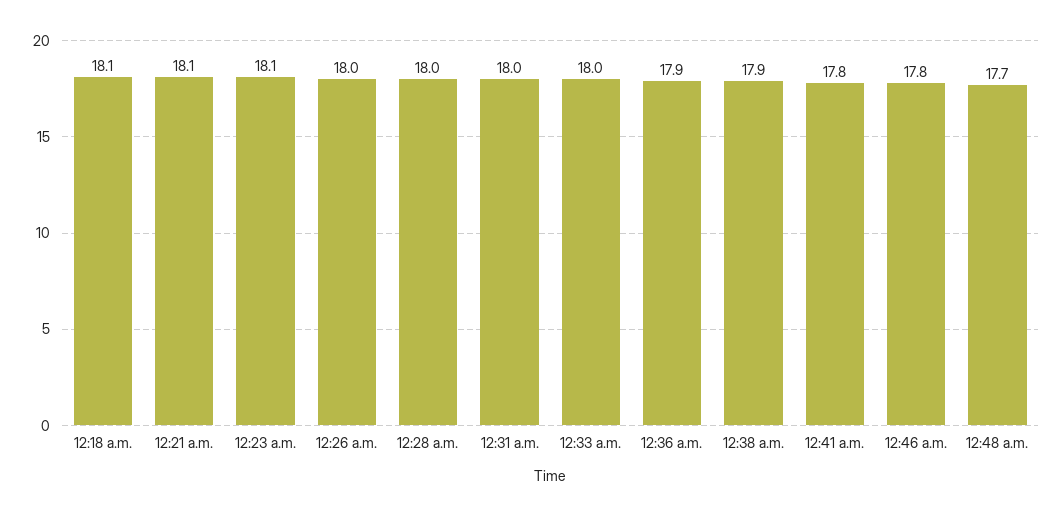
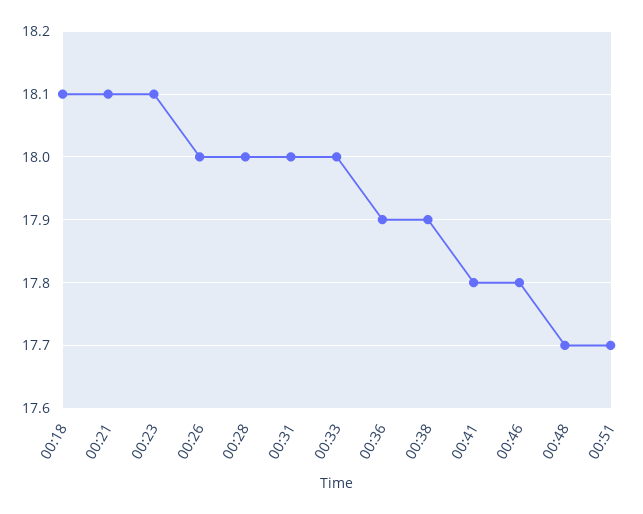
00:51: none -> 17.7

